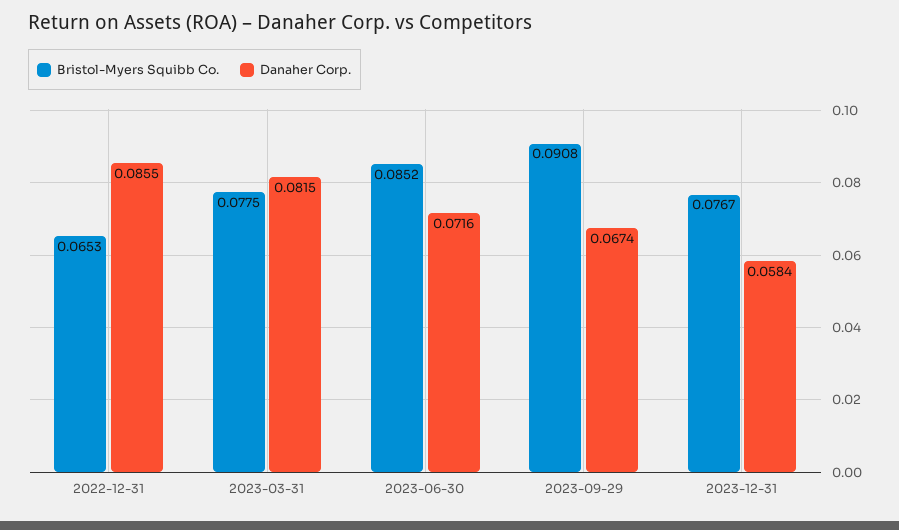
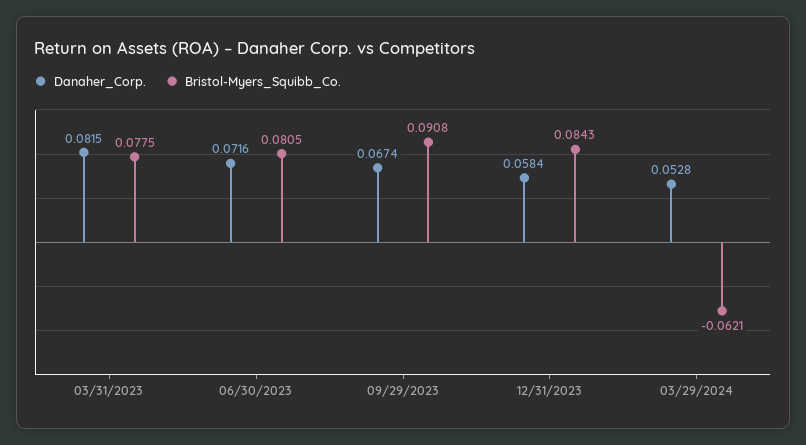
Bristol-Myers Squibb Co., 2022-12-31: 0.0653 -> none
Danaher Corp., 2022-12-31: 0.0855 -> none
Bristol-Myers Squibb Co., 2023-06-30: 0.0852 -> 0.0805
Bristol-Myers Squibb Co., 2023-12-31: 0.0767 -> 0.0843
Danaher Corp., 03/29/2024: none -> 0.0528
Bristol-Myers Squibb Co., 03/29/2024: none -> -0.0621

